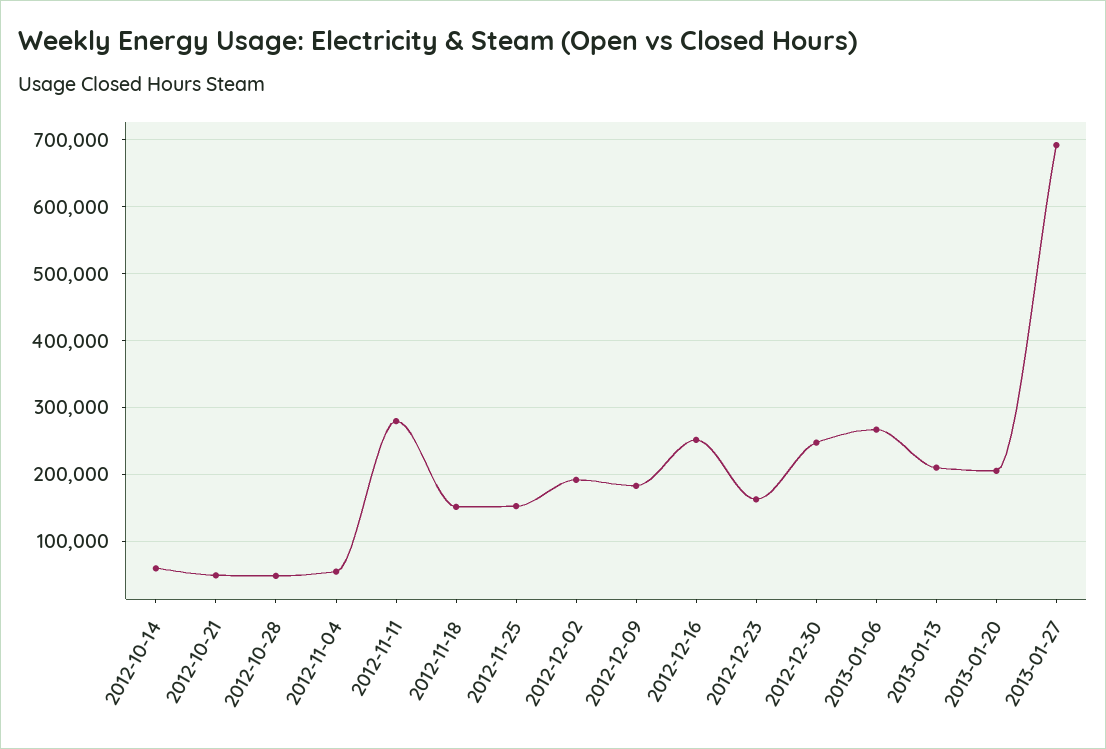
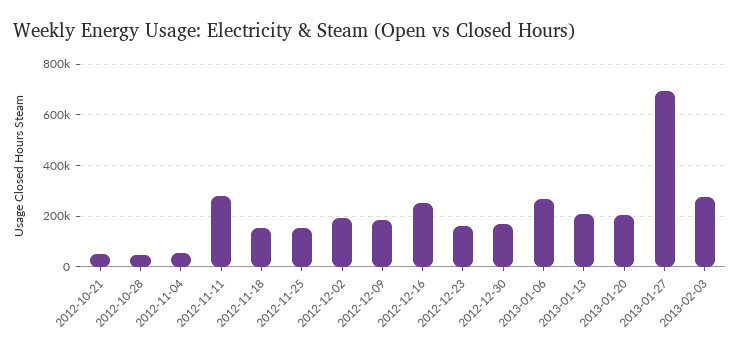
2012-10-14: 60000 -> none
2012-12-30: 250000 -> 175000
2013-02-03: none -> 275000

